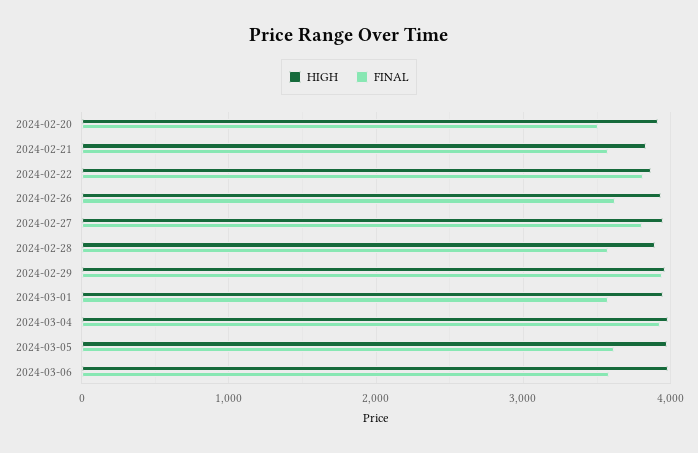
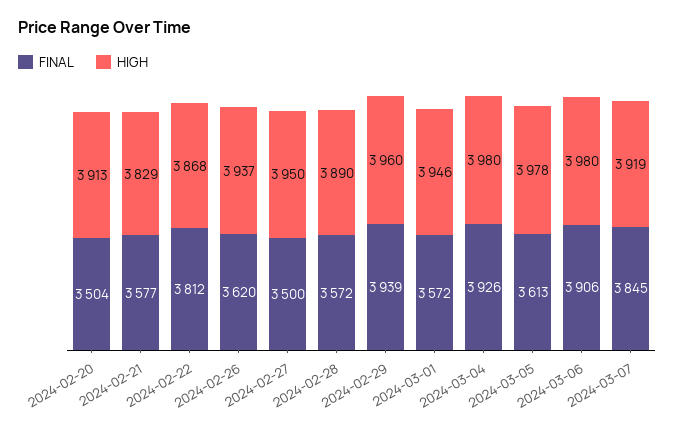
FINAL, 2024-02-27: 3800 -> 3500
FINAL, 2024-03-06: 3600 -> 3906
FINAL, 2024-03-07: none -> 3845
HIGH, 2024-03-07: none -> 3919

